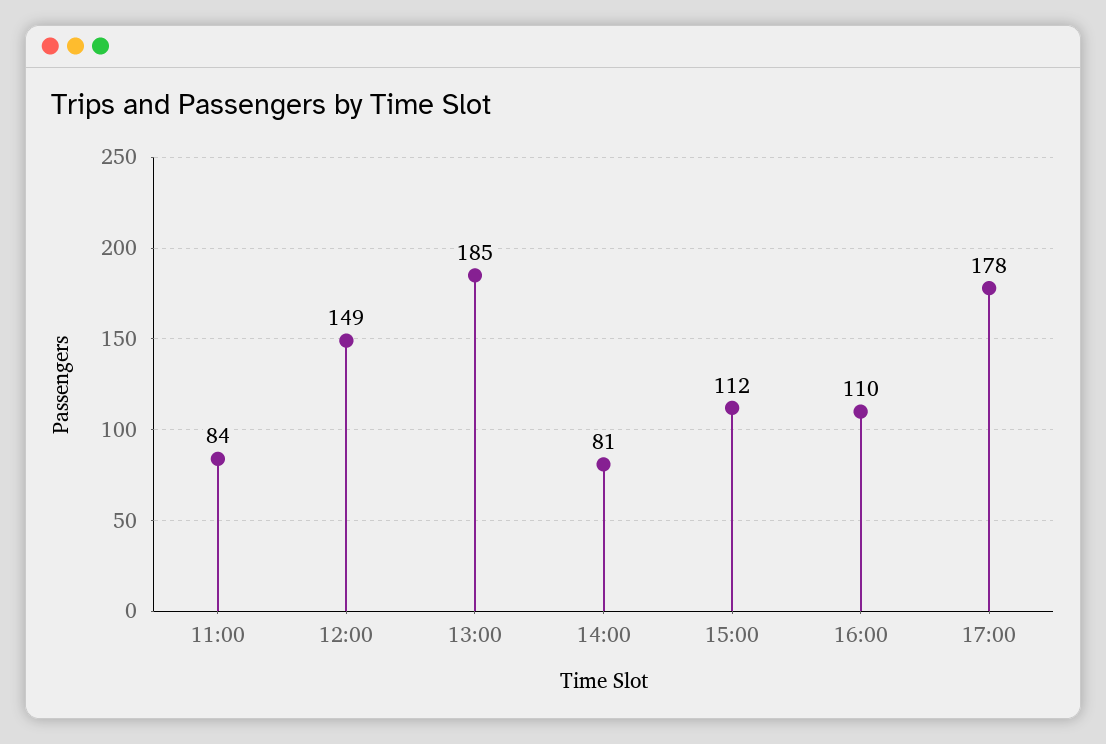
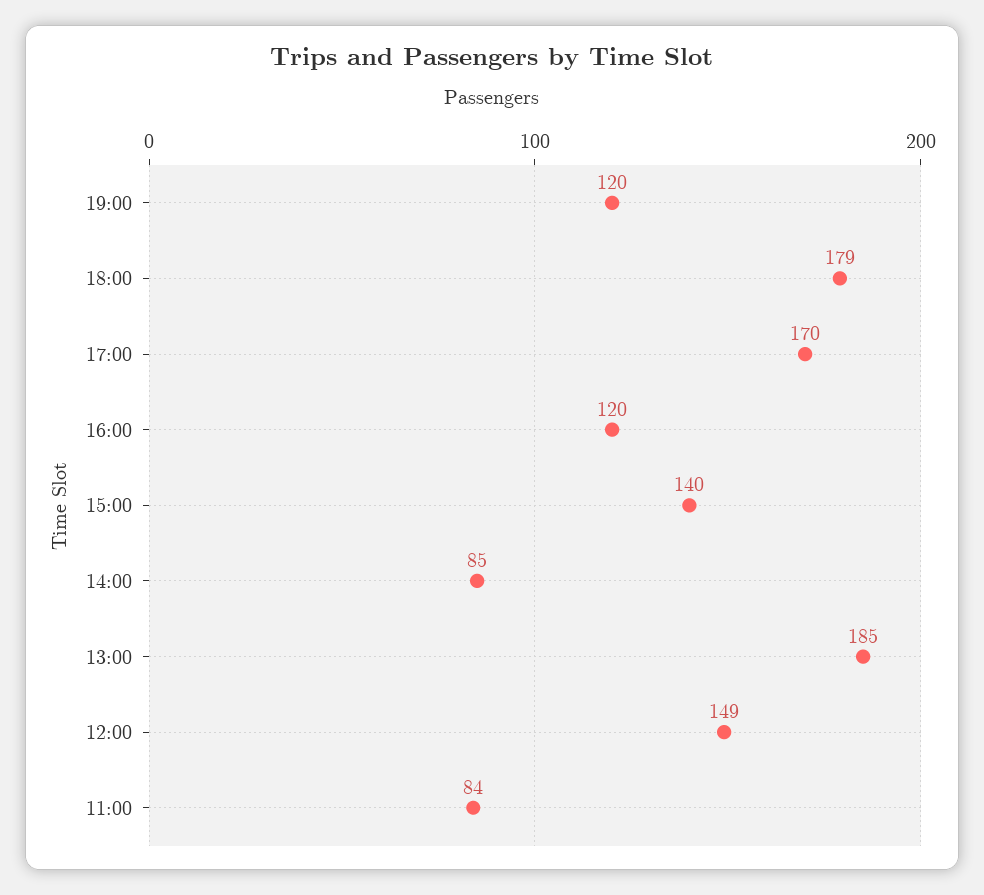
14:00: 81 -> 85
15:00: 112 -> 140
16:00: 110 -> 120
17:00: 178 -> 170
19:00: none -> 120
18:00: none -> 179

